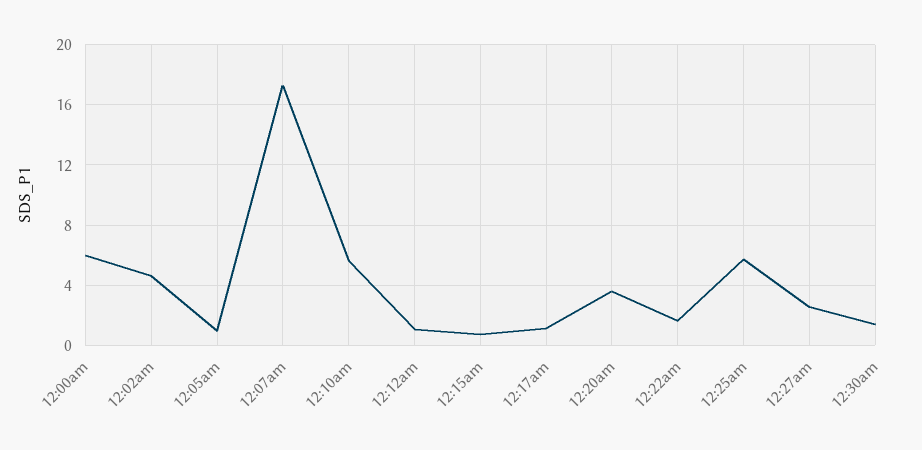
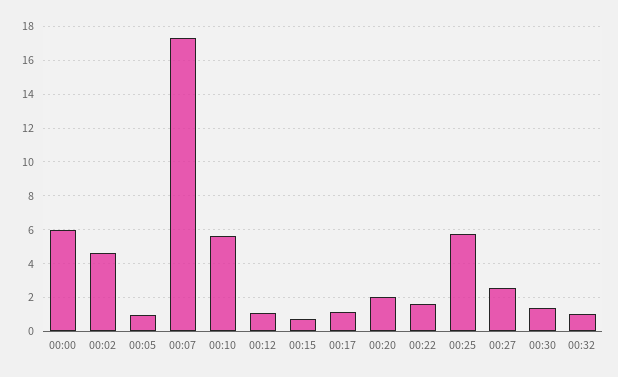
12:20am: 3.5 -> 2
00:32: none -> 1

